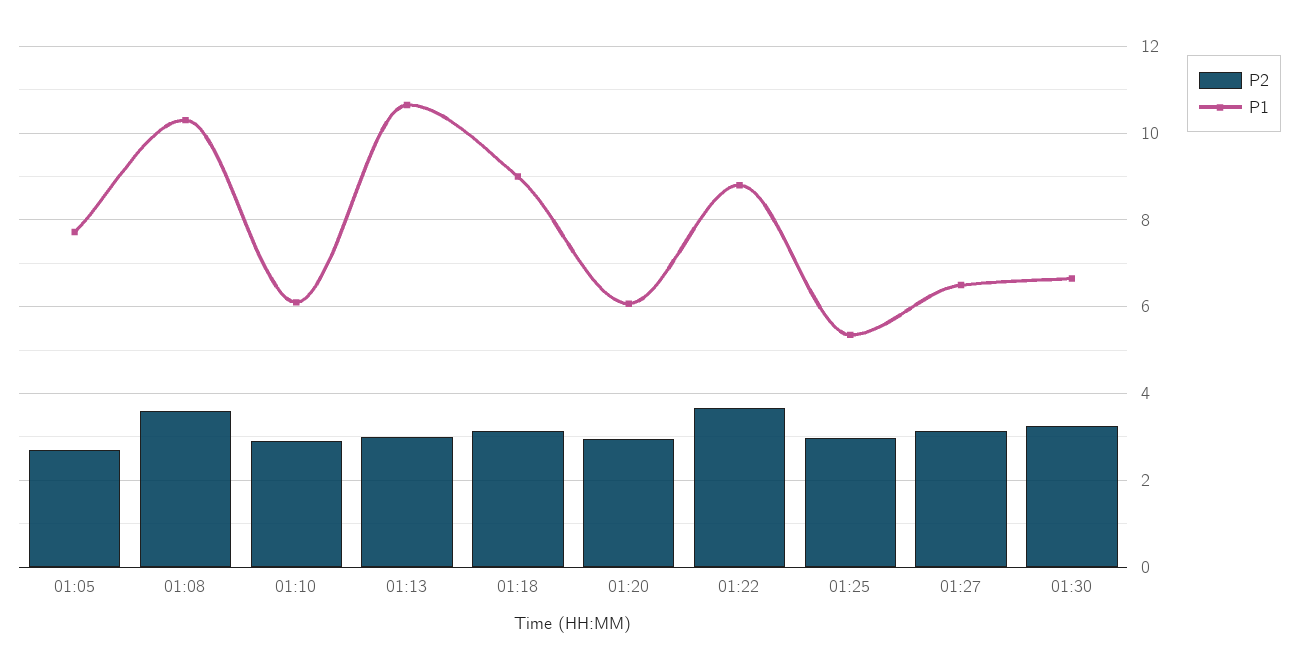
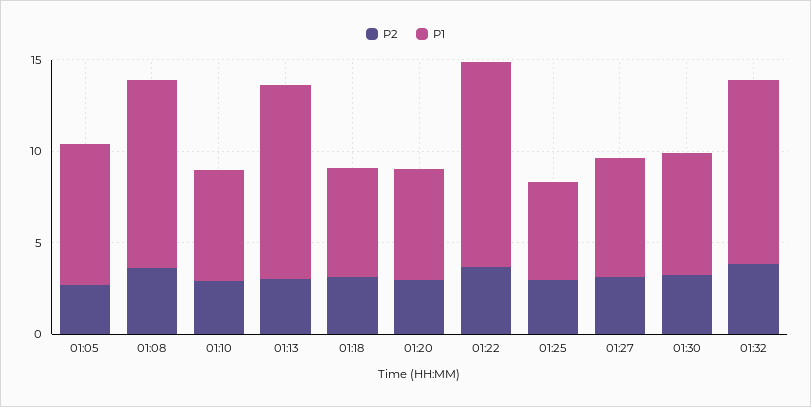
P1, 01:18: 9 -> 6
P1, 01:22: 8.8 -> 11
P2, 01:32: none -> 4
P1, 01:32: none -> 10

